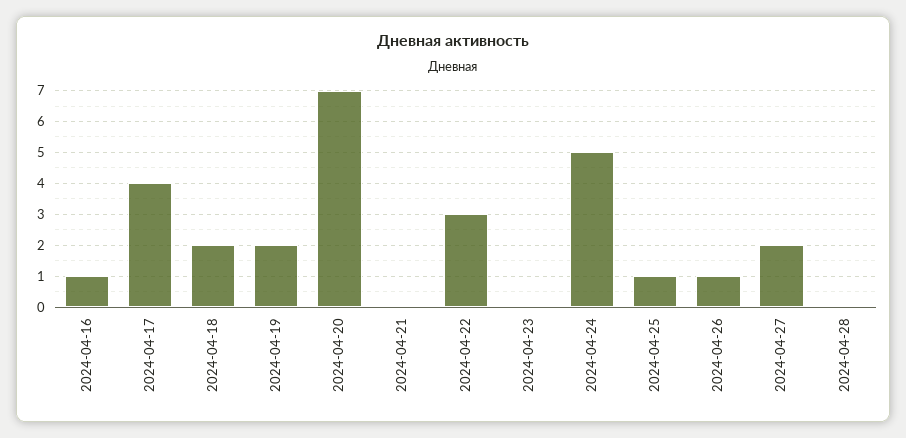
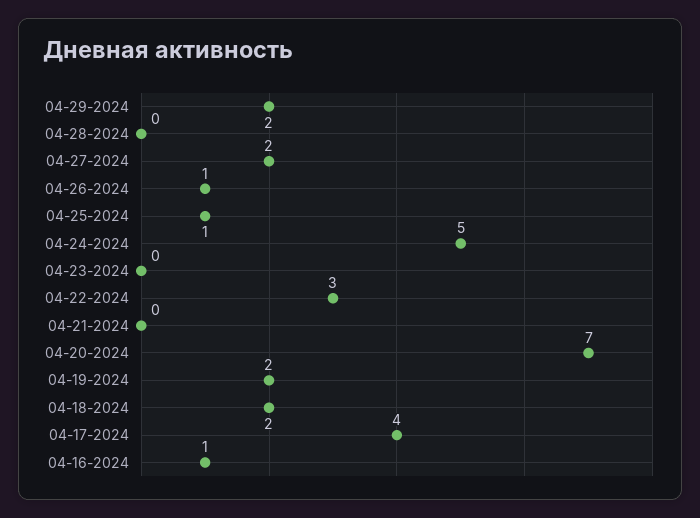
04-29-2024: none -> 2

